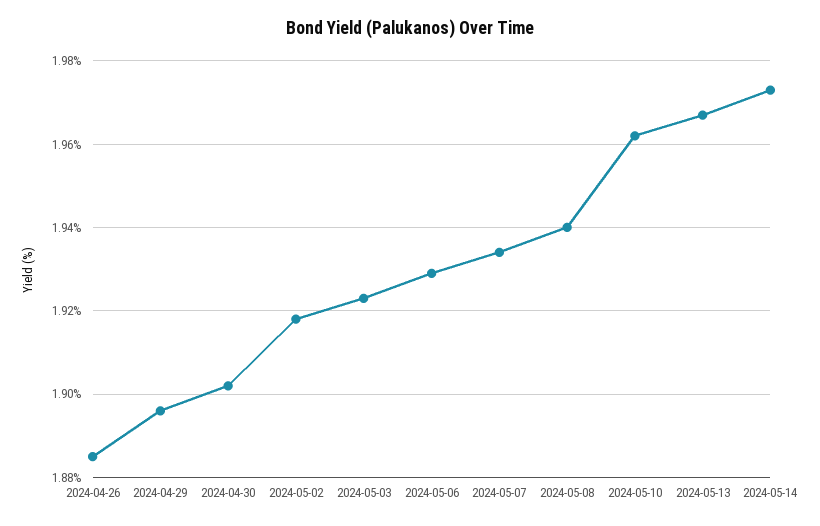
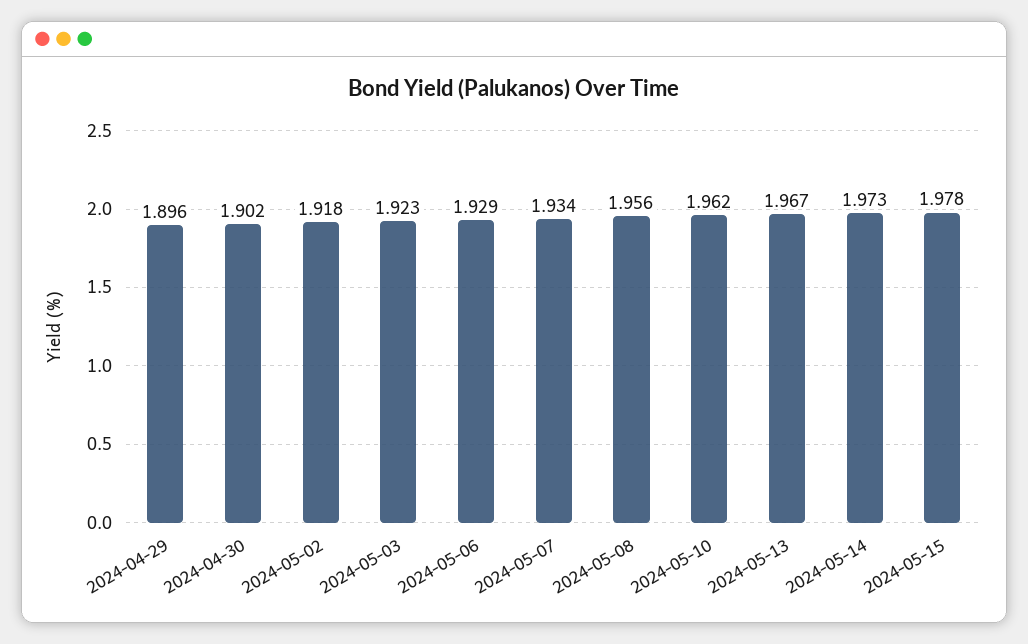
2024-04-26: 1.885 -> none
2024-05-08: 1.94 -> 1.956
2024-05-15: none -> 1.978

